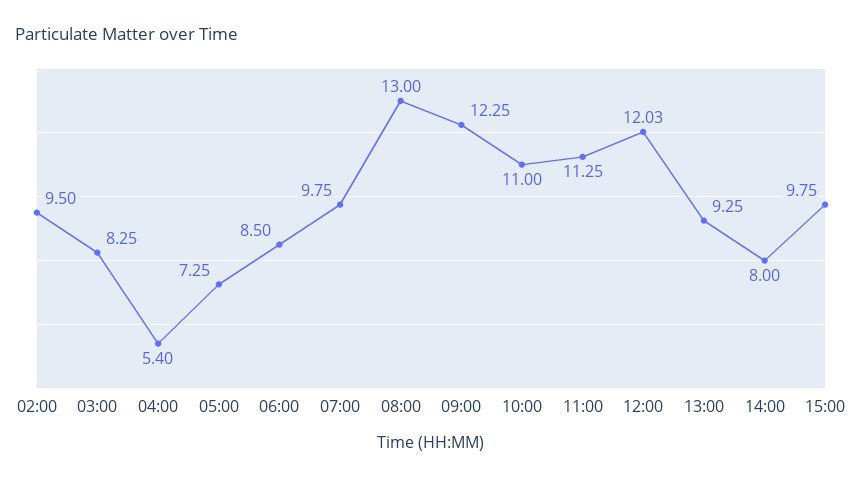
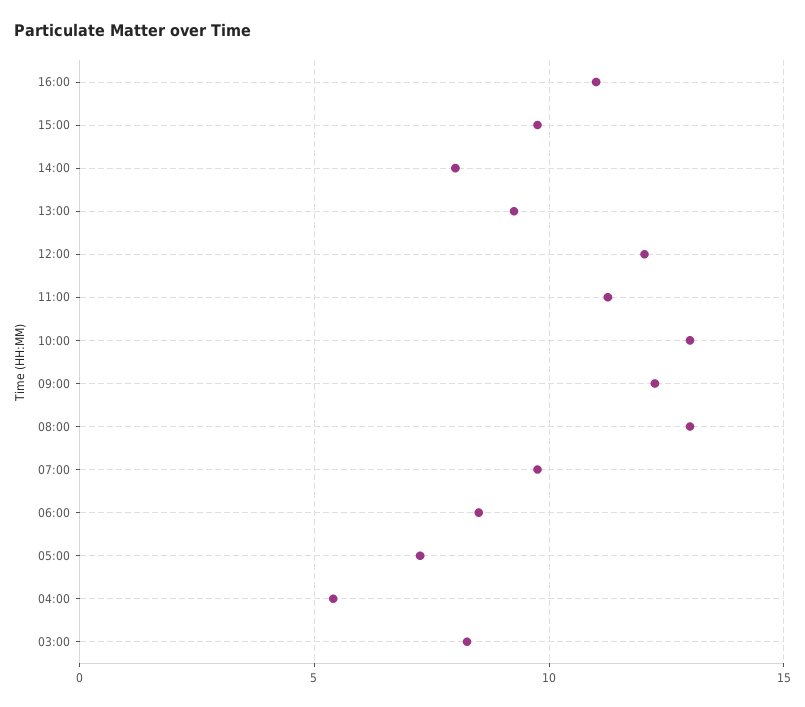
02:00: 9.5 -> none
10:00: 11 -> 13
16:00: none -> 11

